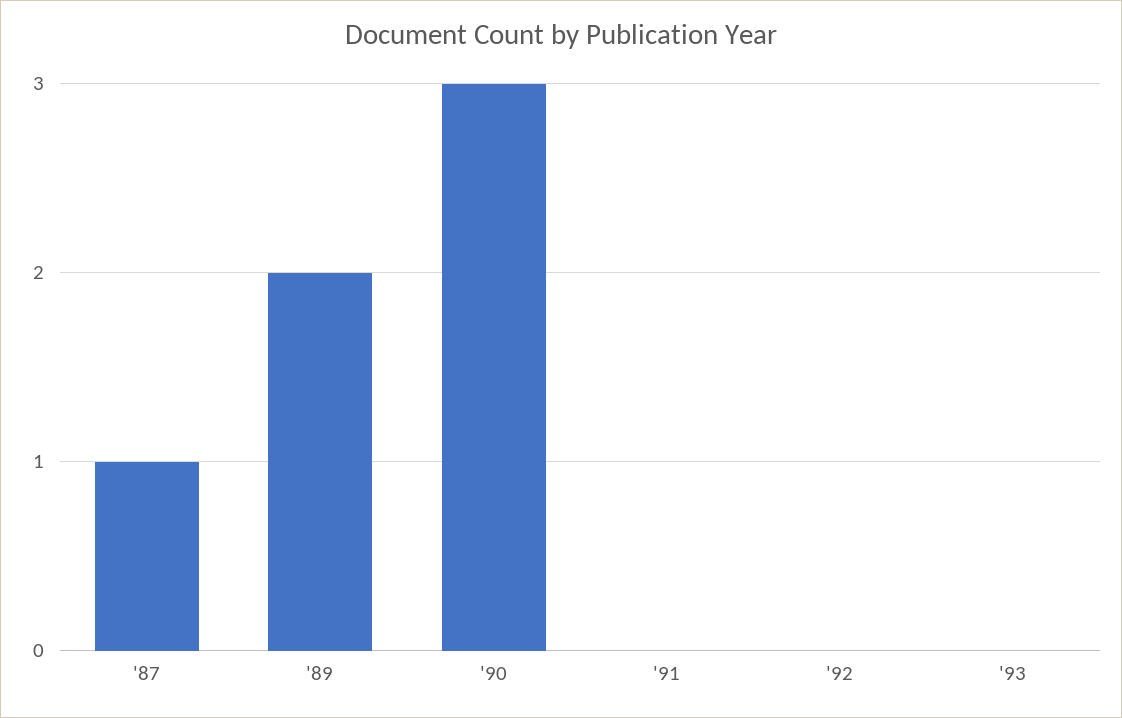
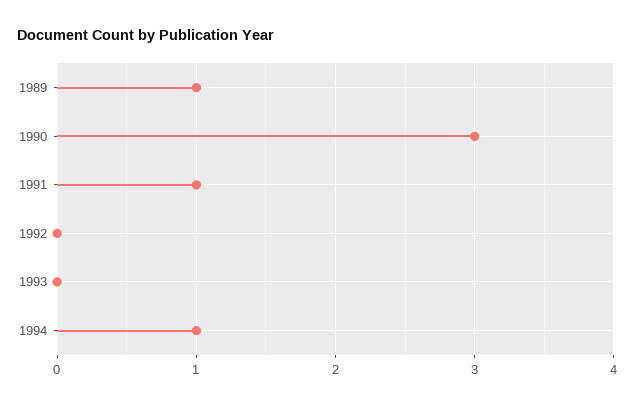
'87: 1 -> none
'89: 2 -> 1
'91: 0 -> 1
1994: none -> 1

